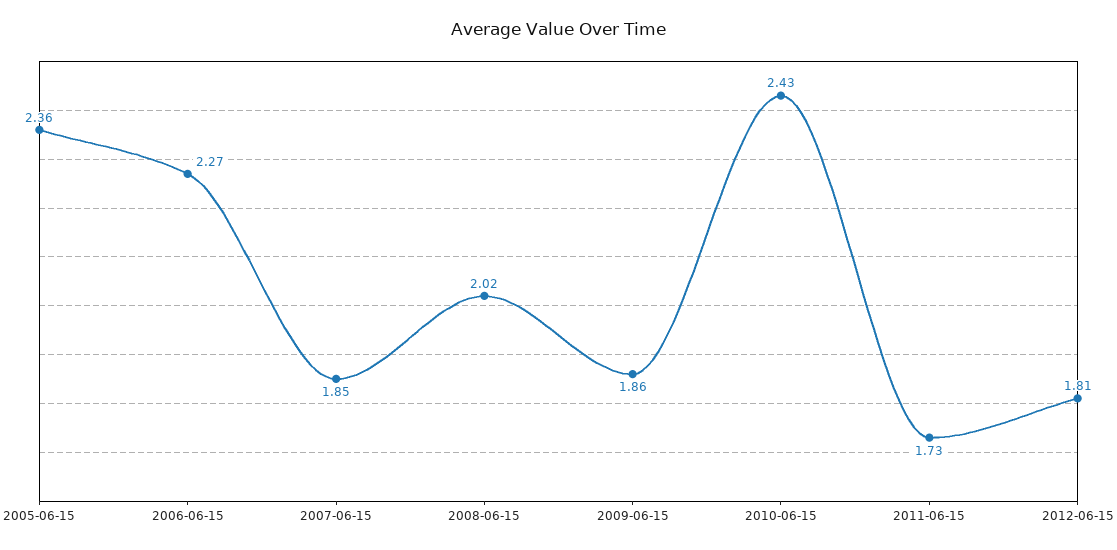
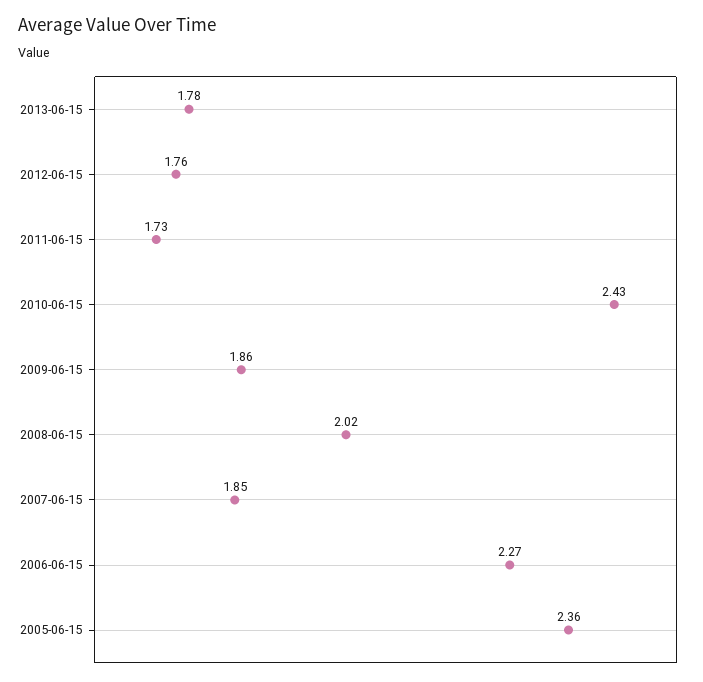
2012-06-15: 1.81 -> 1.76
2013-06-15: none -> 1.78

